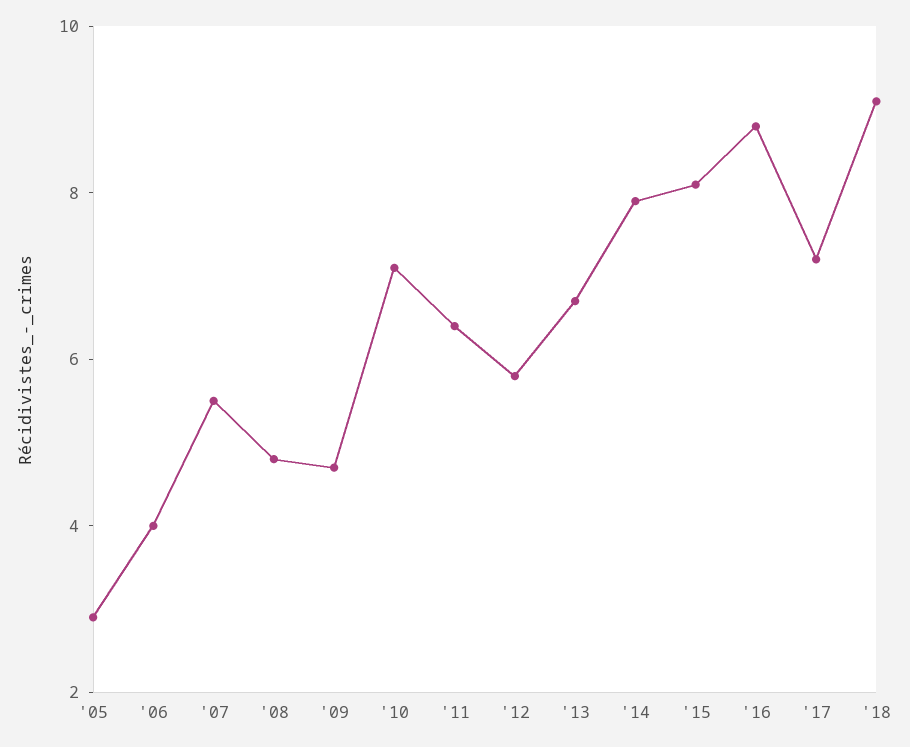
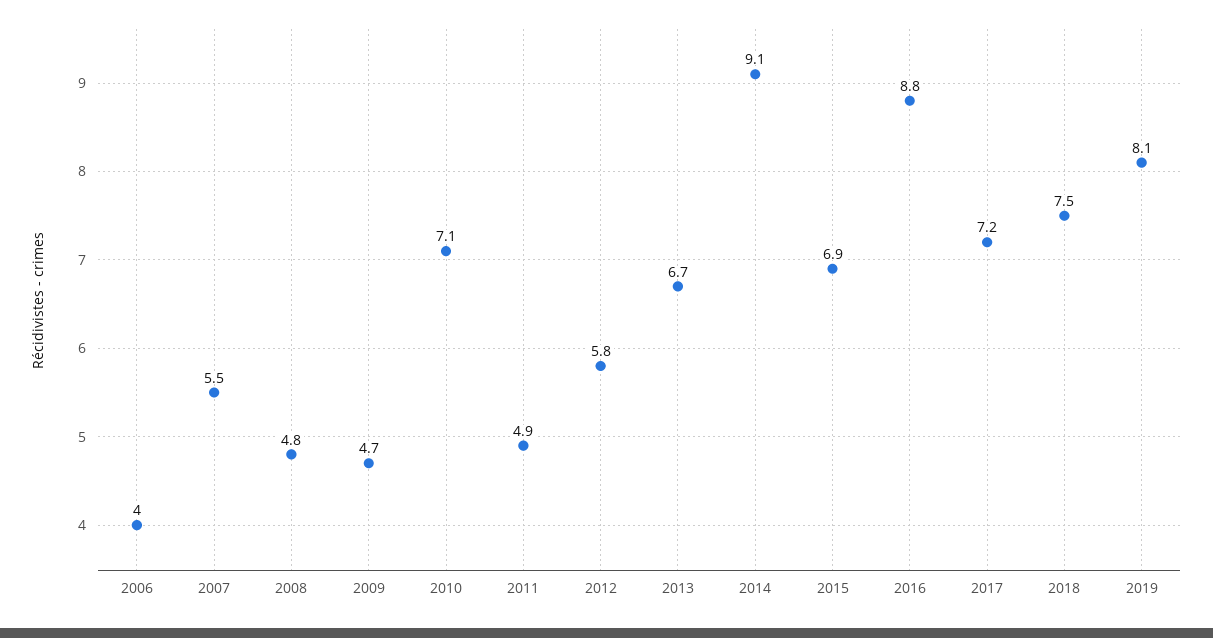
'05: 3 -> none
'11: 6.5 -> 4.9
'14: 8 -> 9.1
'15: 8 -> 6.9
'18: 9 -> 7.5
2019: none -> 8.1

